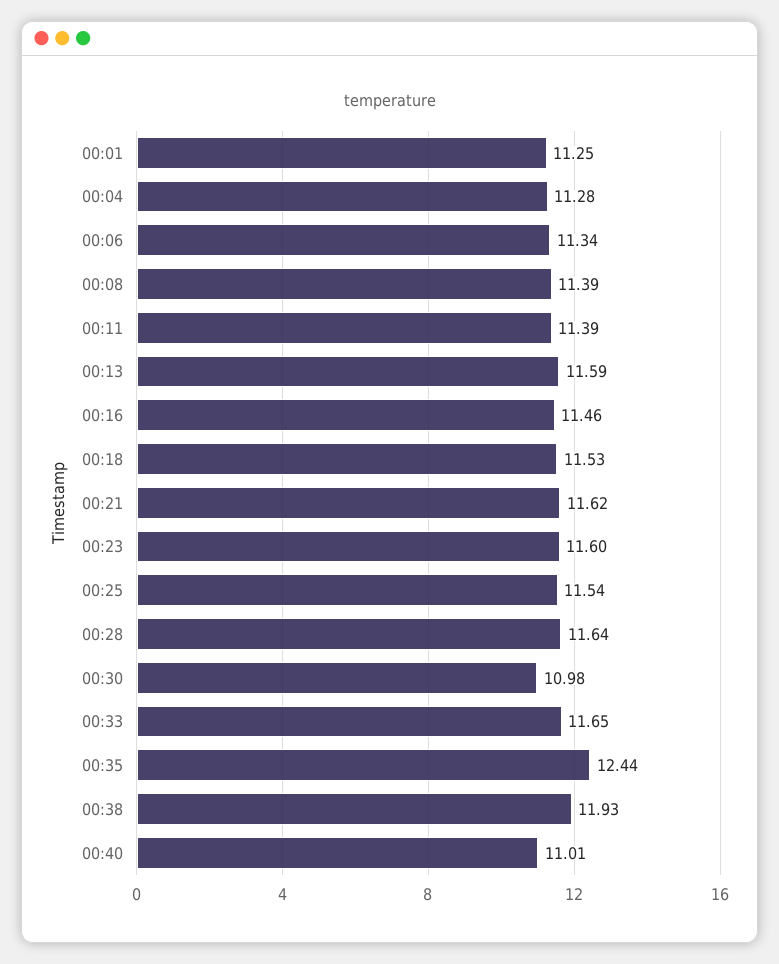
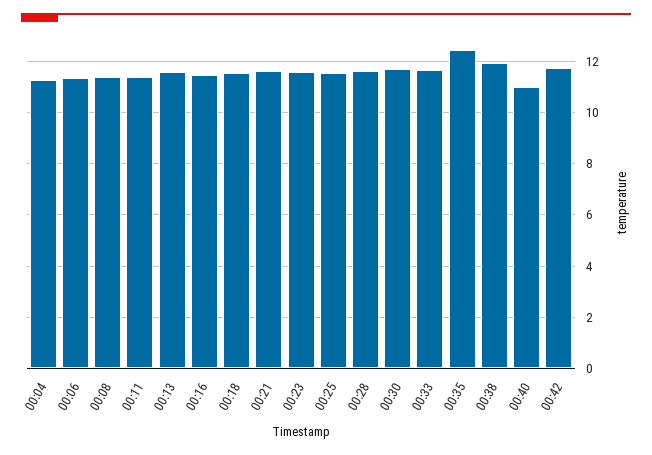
00:01: 11.25 -> none
00:30: 10.98 -> 11.75
00:42: none -> 11.75

